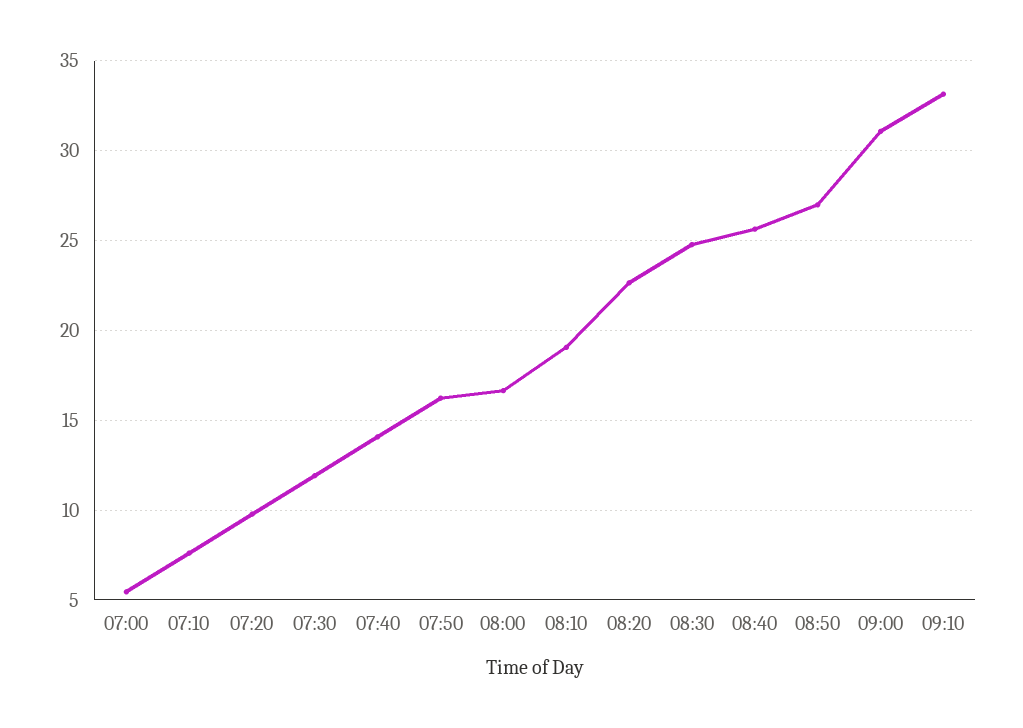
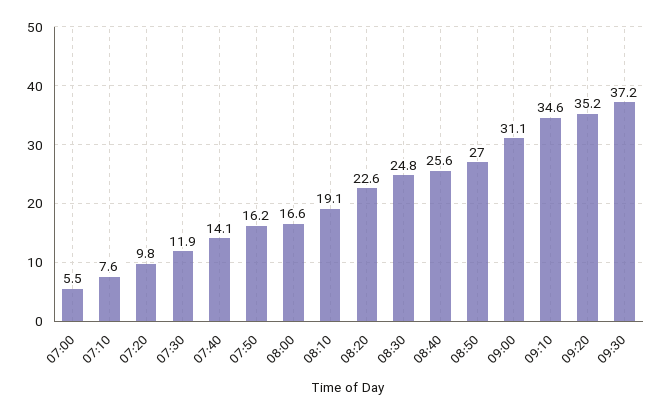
09:10: 33 -> 34.6
09:20: none -> 35.2
09:30: none -> 37.2

